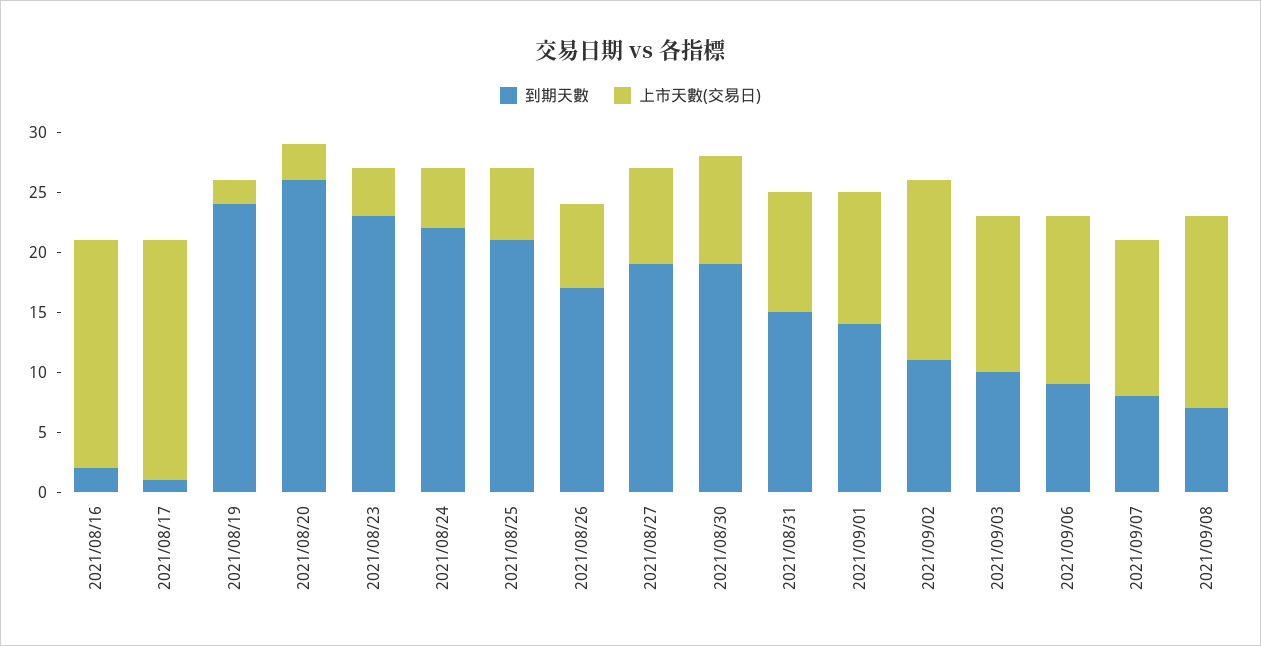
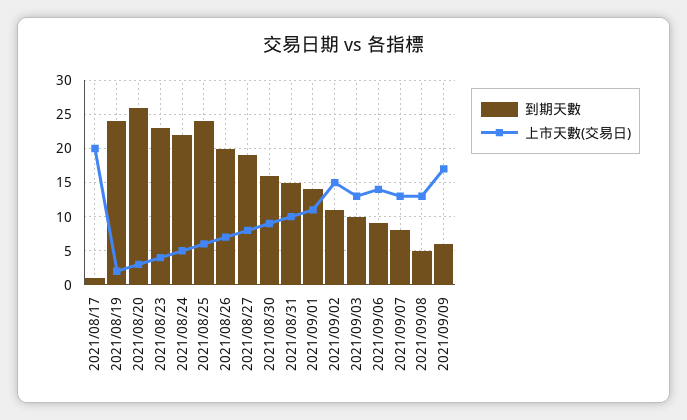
到期天數, 2021/08/16: 2 -> none
上市天數(交易日), 2021/08/16: 19 -> none
到期天數, 2021/08/25: 21 -> 24
到期天數, 2021/08/26: 17 -> 20
到期天數, 2021/08/30: 19 -> 16
到期天數, 2021/09/08: 7 -> 5
上市天數(交易日), 2021/09/08: 16 -> 13
到期天數, 2021/09/09: none -> 6
上市天數(交易日), 2021/09/09: none -> 17

